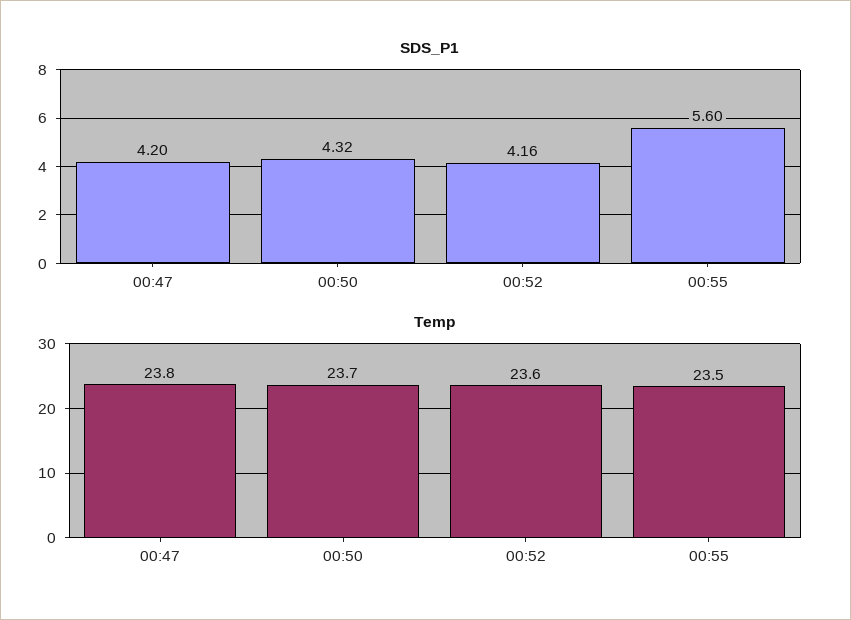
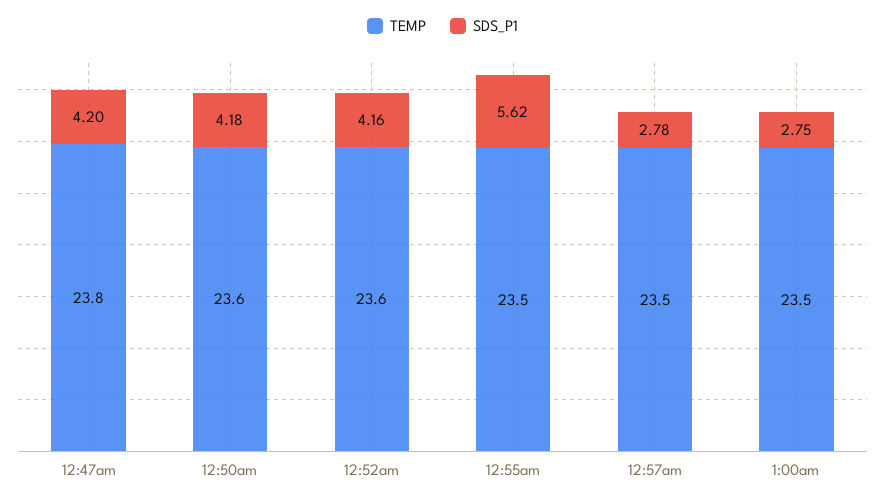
SDS_P1, 00:50: 4.32 -> 4.18
SDS_P1, 00:55: 5.6 -> 5.62
Temp, 00:50: 23.7 -> 23.6
Temp, 12:57am: none -> 23.5
SDS_P1, 12:57am: none -> 2.78
Temp, 1:00am: none -> 23.5
SDS_P1, 1:00am: none -> 2.75

